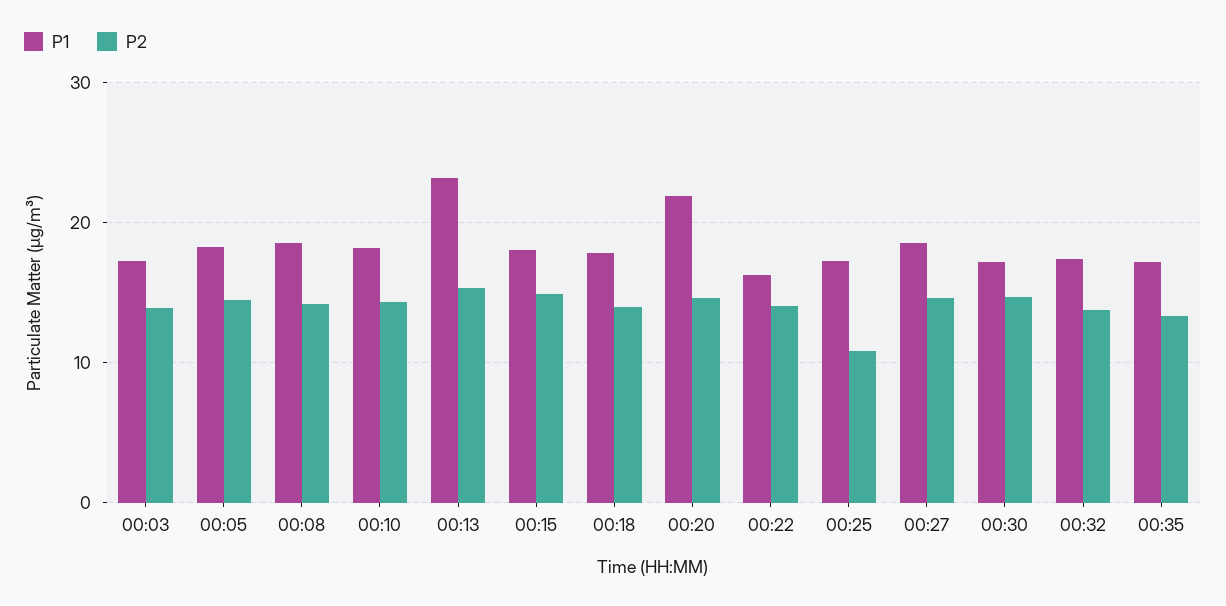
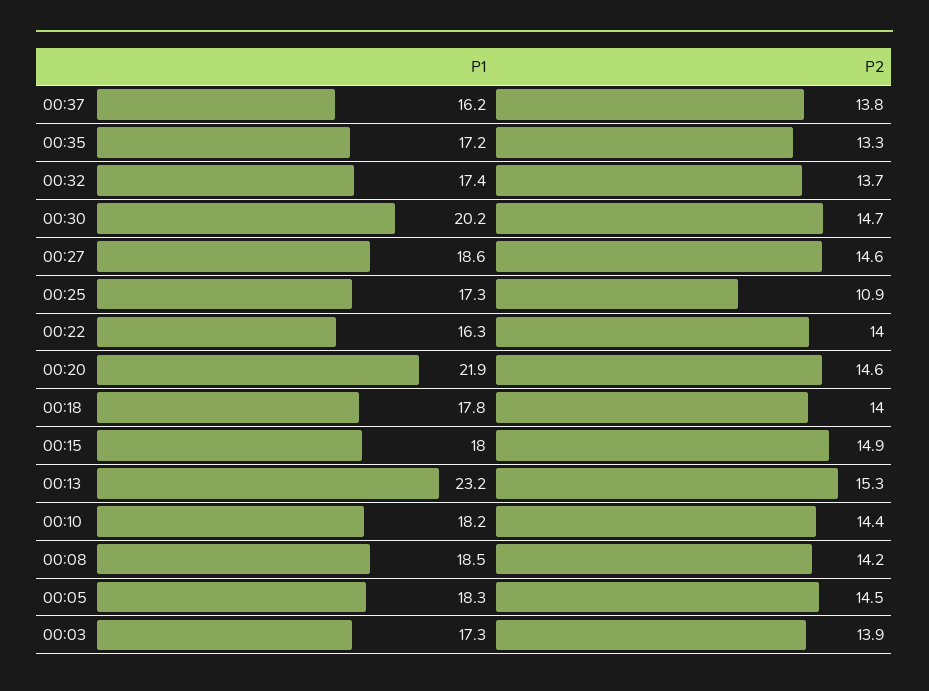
P1, 00:30: 17 -> 20.2
P1, 00:37: none -> 16.2
P2, 00:37: none -> 13.8

